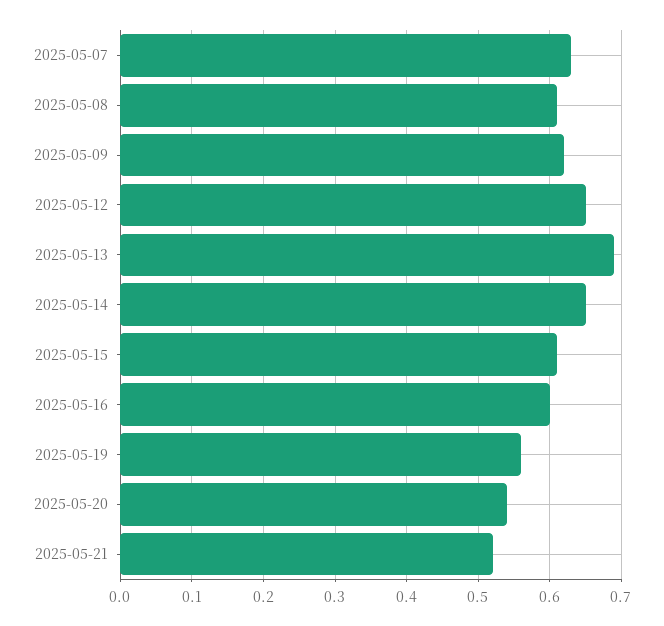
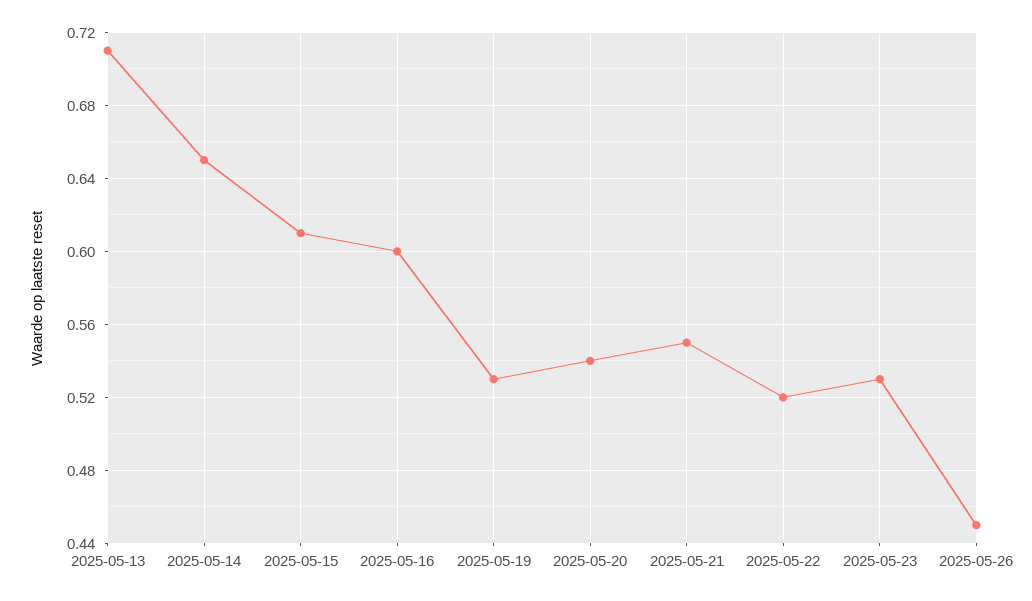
2025-05-07: 0.63 -> none
2025-05-08: 0.61 -> none
2025-05-09: 0.62 -> none
2025-05-12: 0.65 -> none
2025-05-13: 0.69 -> 0.71
2025-05-19: 0.56 -> 0.53
2025-05-21: 0.52 -> 0.55
2025-05-22: none -> 0.52
2025-05-23: none -> 0.53
2025-05-26: none -> 0.45

